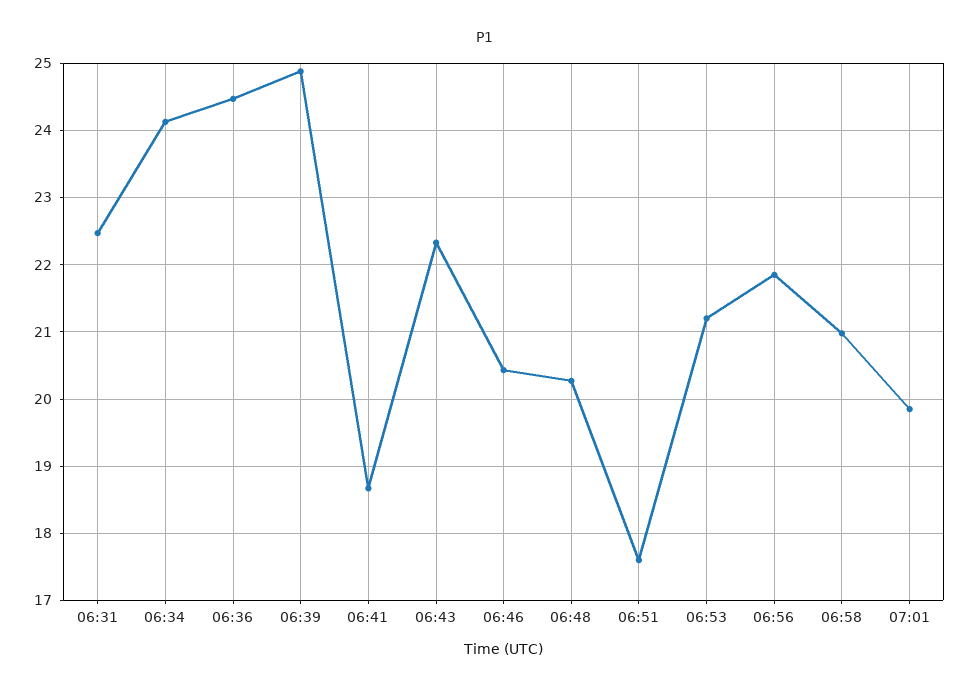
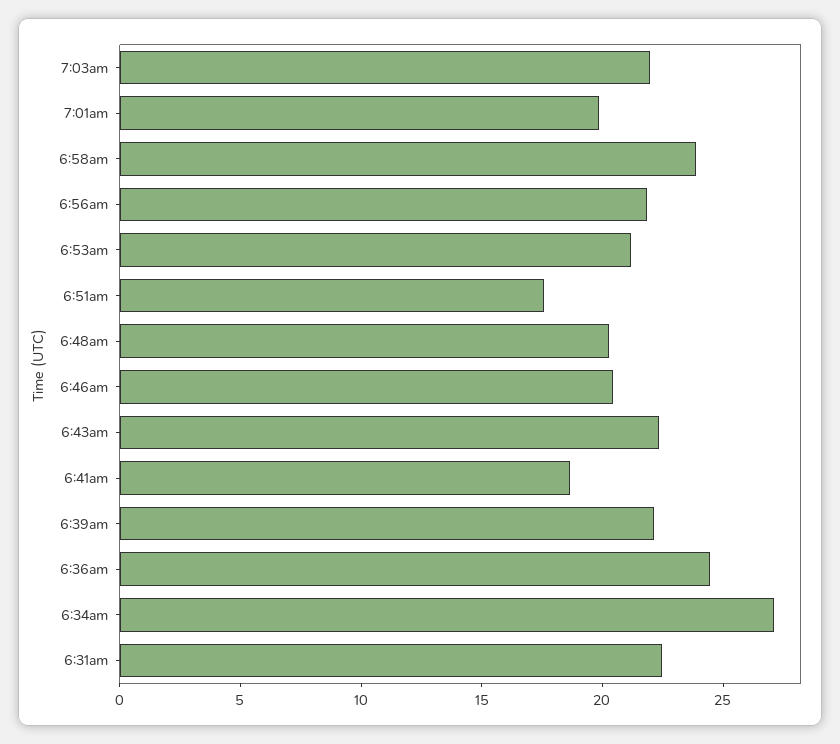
06:34: 24.1 -> 27
06:39: 24.9 -> 22
06:58: 21 -> 24
7:03am: none -> 22

